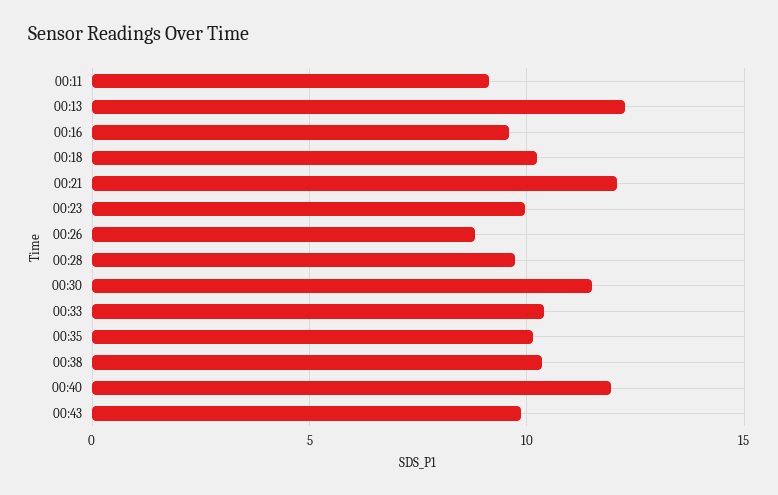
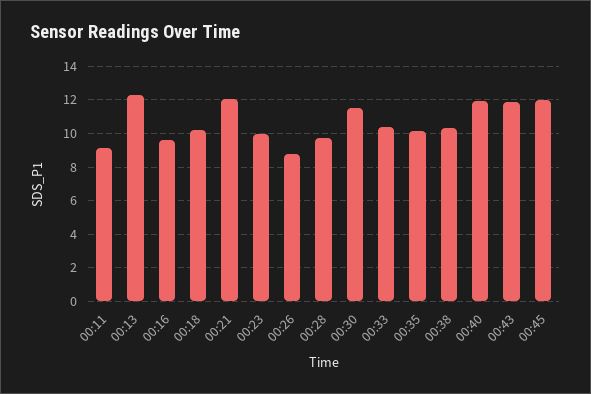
00:43: 10 -> 12
00:45: none -> 12

